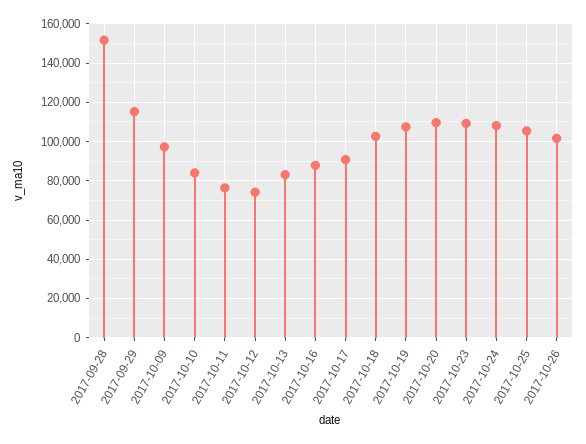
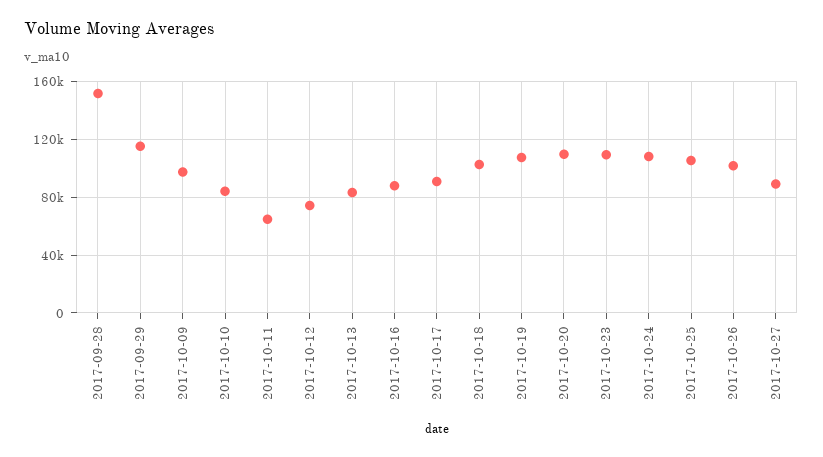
2017-10-11: 75000 -> 65000
2017-10-27: none -> 90000

